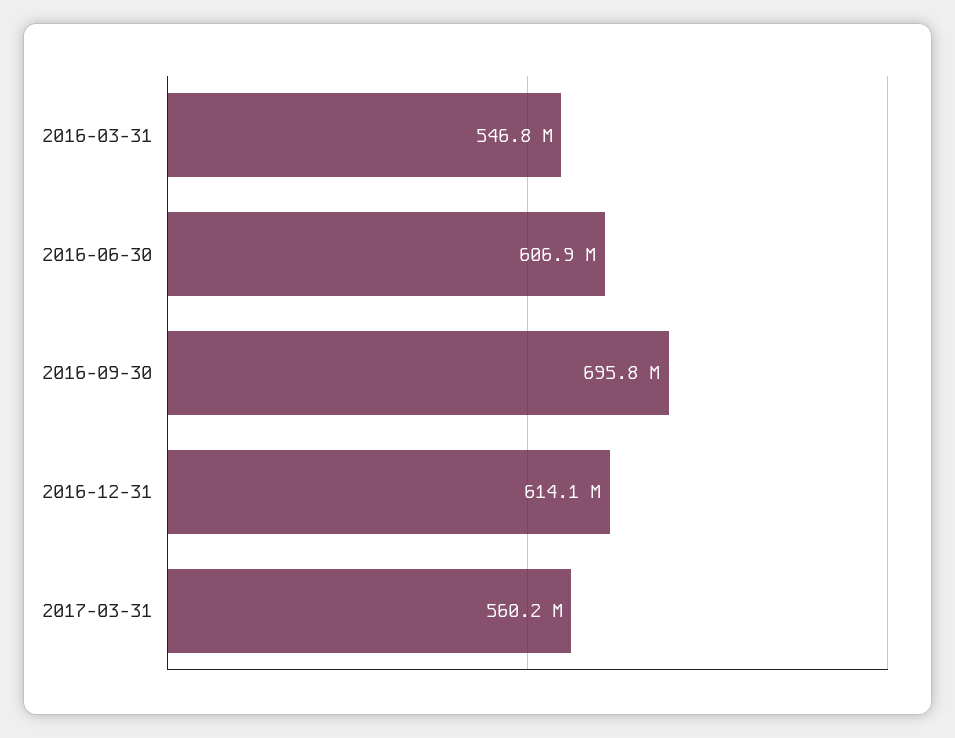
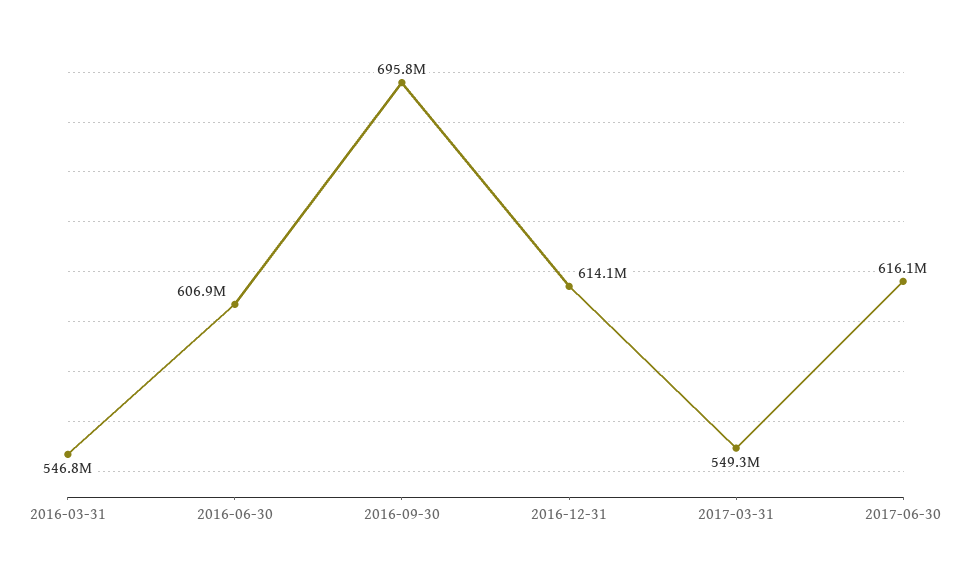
2017-03-31: 560200000 -> 549300000
2017-06-30: none -> 616100000

